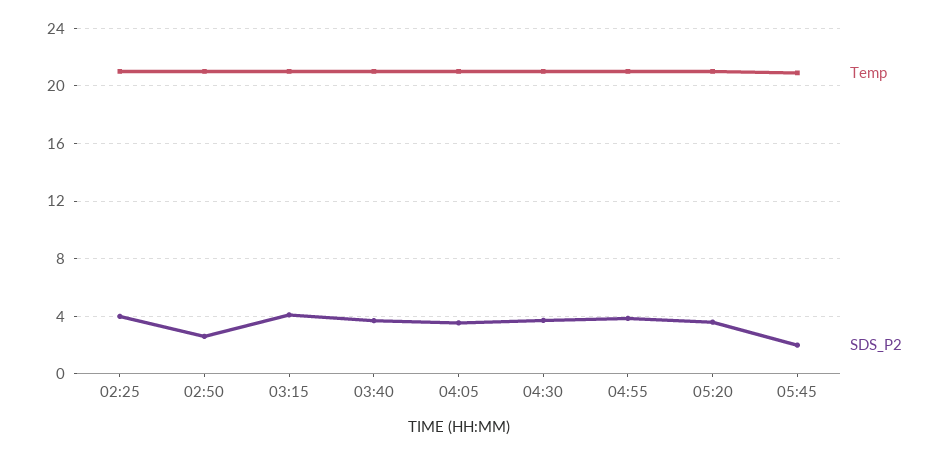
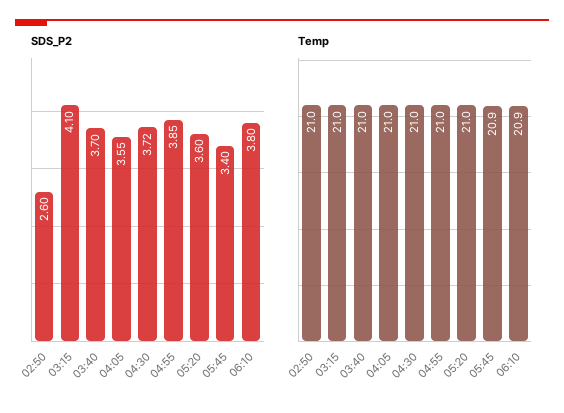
Temp, 02:25: 21 -> none
SDS_P2, 02:25: 4 -> none
SDS_P2, 05:45: 2 -> 3.4
SDS_P2, 06:10: none -> 3.8
Temp, 06:10: none -> 20.9

